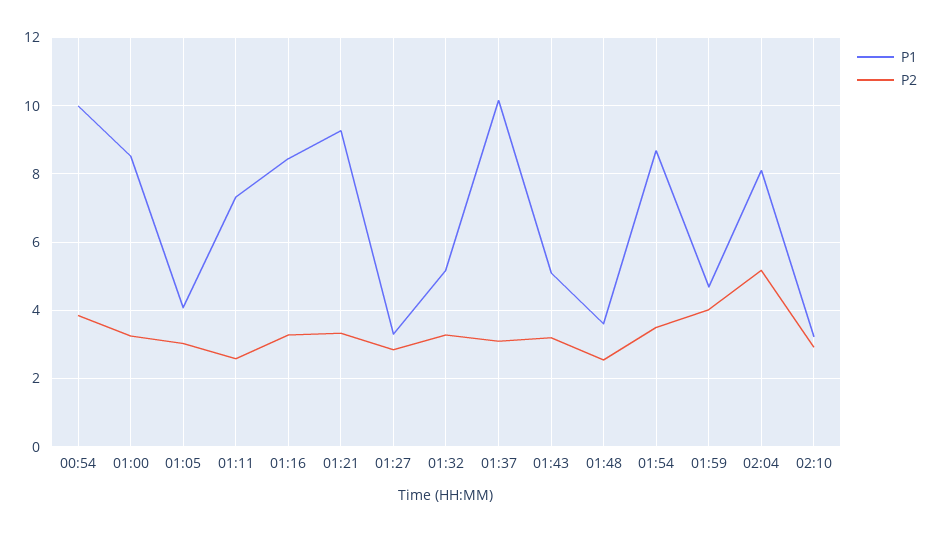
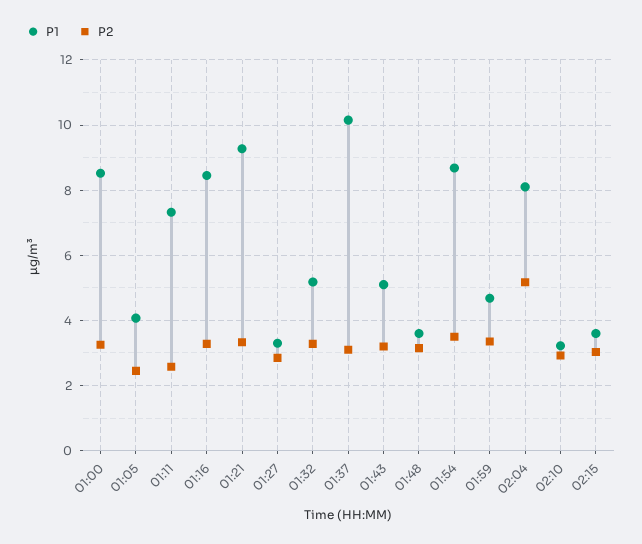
P1, 00:54: 10 -> none
P2, 00:54: 3.8 -> none
P2, 01:05: 3 -> 2.4
P2, 01:48: 2.6 -> 3.2
P2, 01:59: 4 -> 3.4
P1, 02:15: none -> 3.6
P2, 02:15: none -> 3

